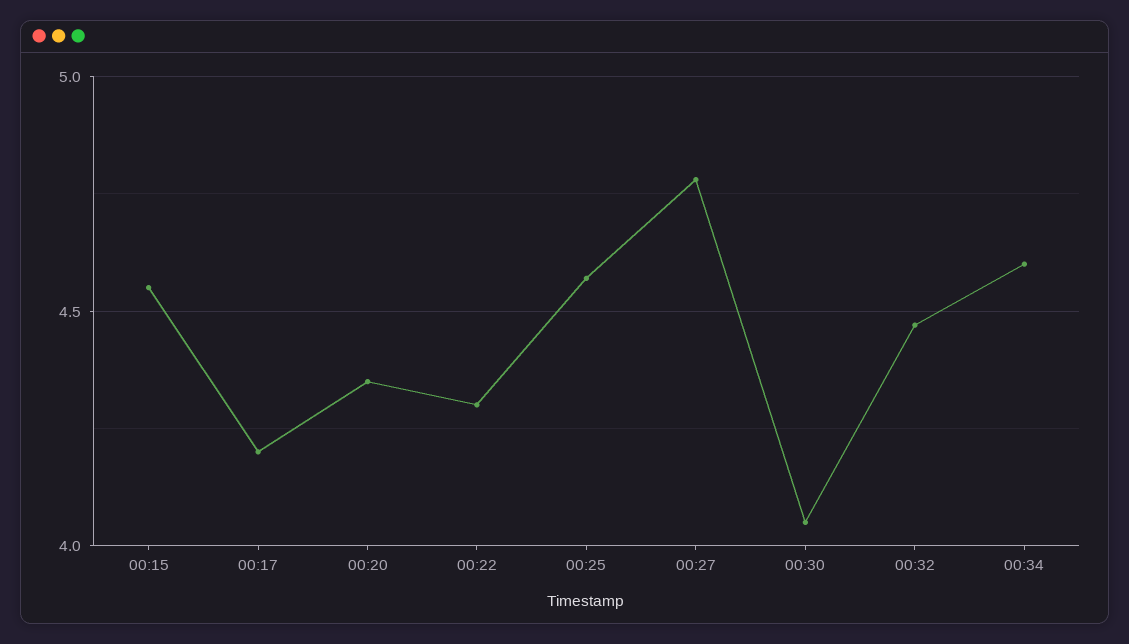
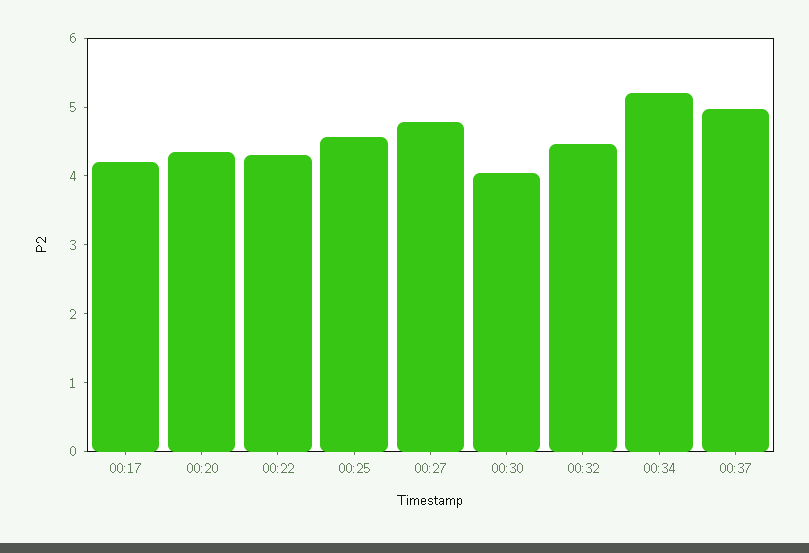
00:15: 4.55 -> none
00:34: 4.6 -> 5.2
00:37: none -> 5

